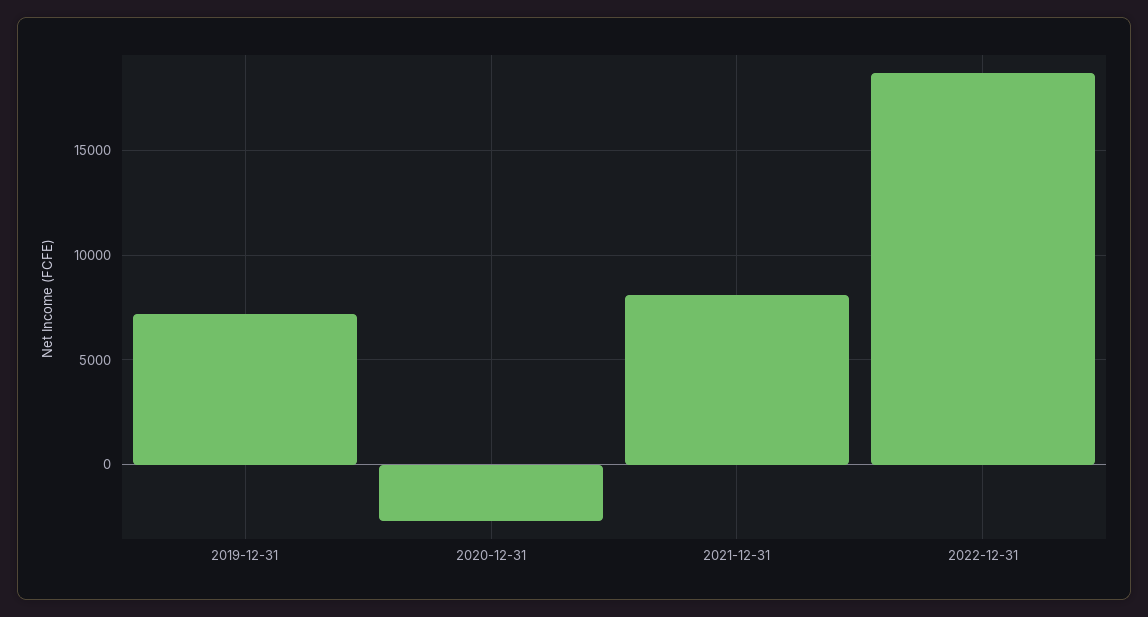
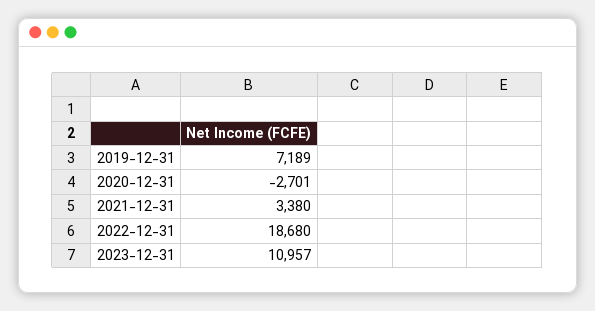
2021-12-31: 8000 -> 3380
2023-12-31: none -> 10957

